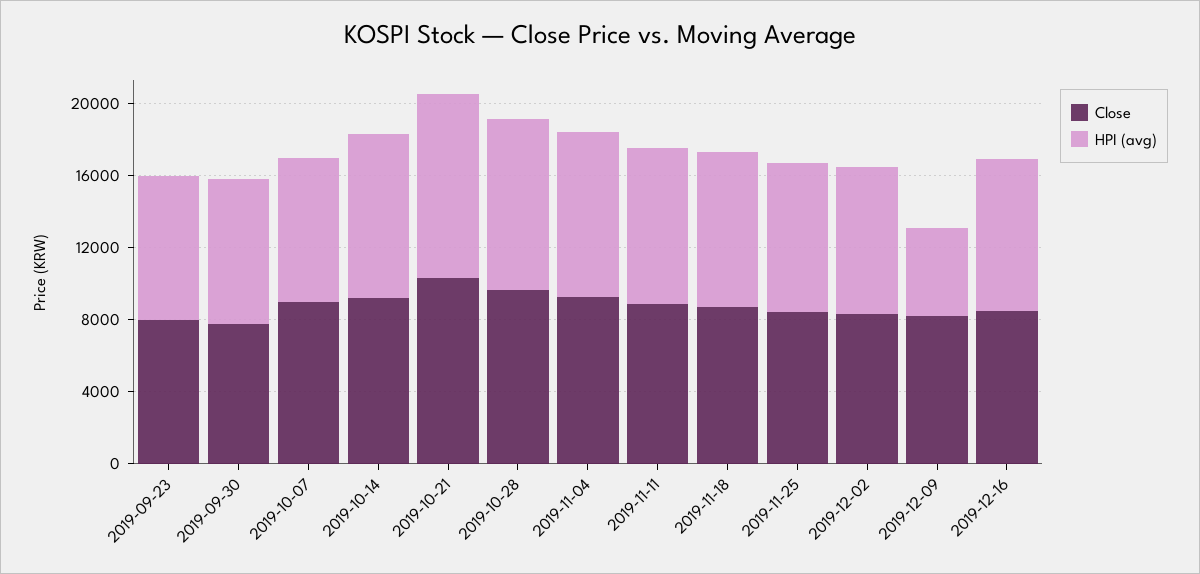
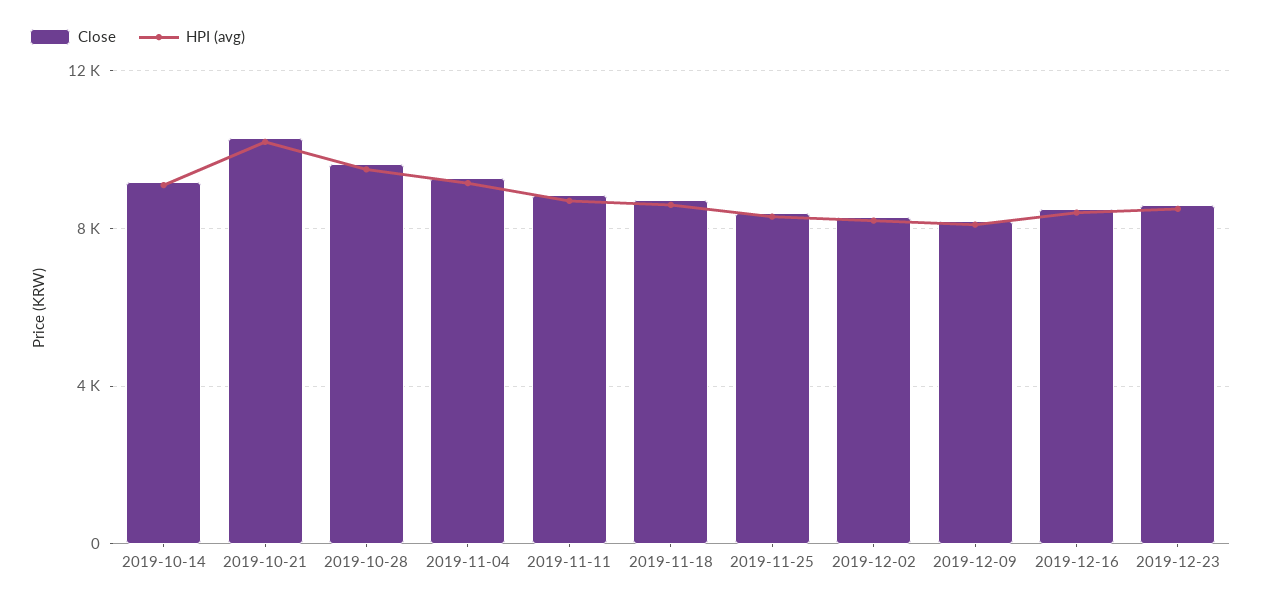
Close, 2019-09-23: 8000 -> none
HPI (avg), 2019-09-23: 8000 -> none
Close, 2019-09-30: 8000 -> none
HPI (avg), 2019-09-30: 8000 -> none
Close, 2019-10-07: 9000 -> none
HPI (avg), 2019-10-07: 8000 -> none
HPI (avg), 2019-12-09: 5000 -> 8000
Close, 2019-12-23: none -> 8500
HPI (avg), 2019-12-23: none -> 8500

